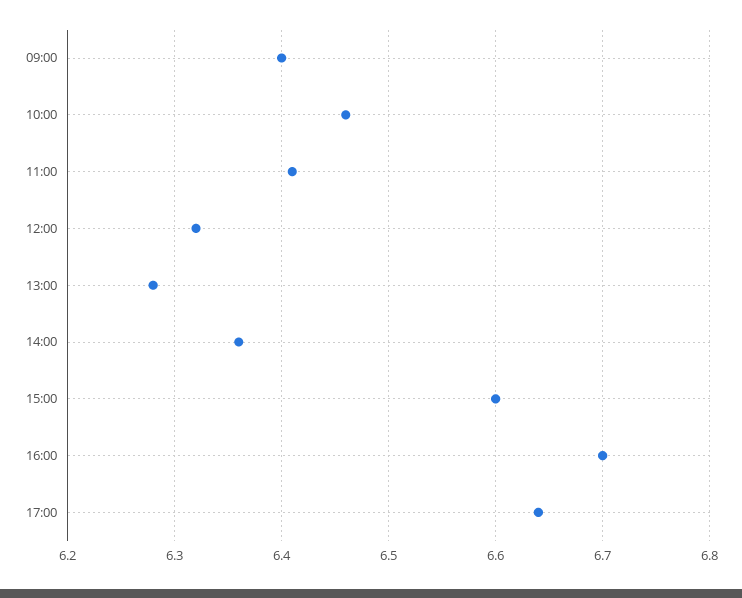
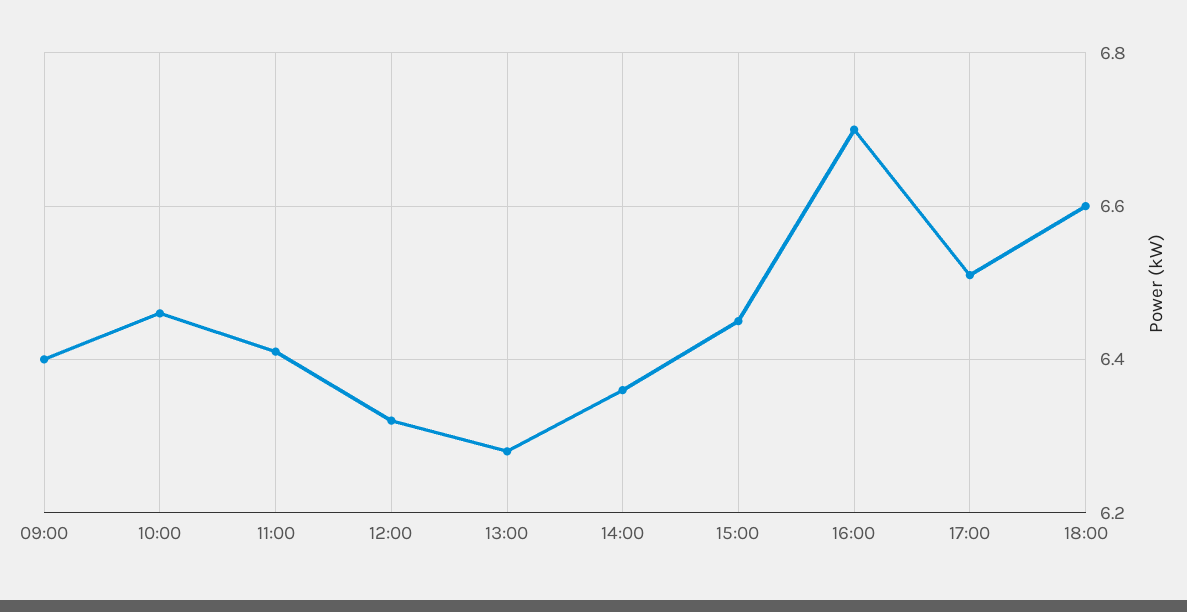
15:00: 6.6 -> 6.45
17:00: 6.64 -> 6.5
18:00: none -> 6.6

